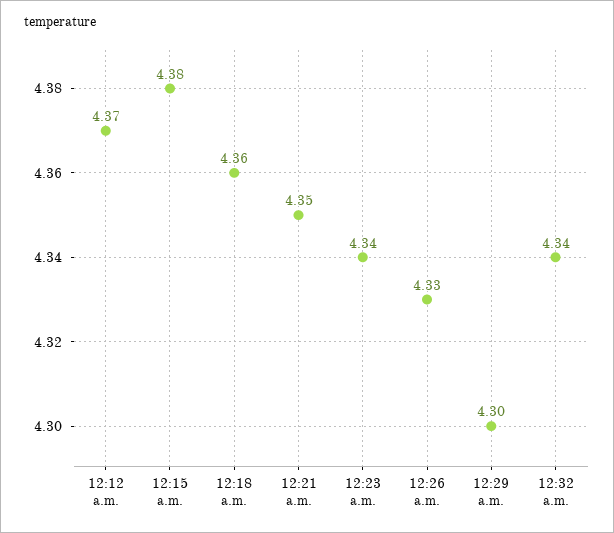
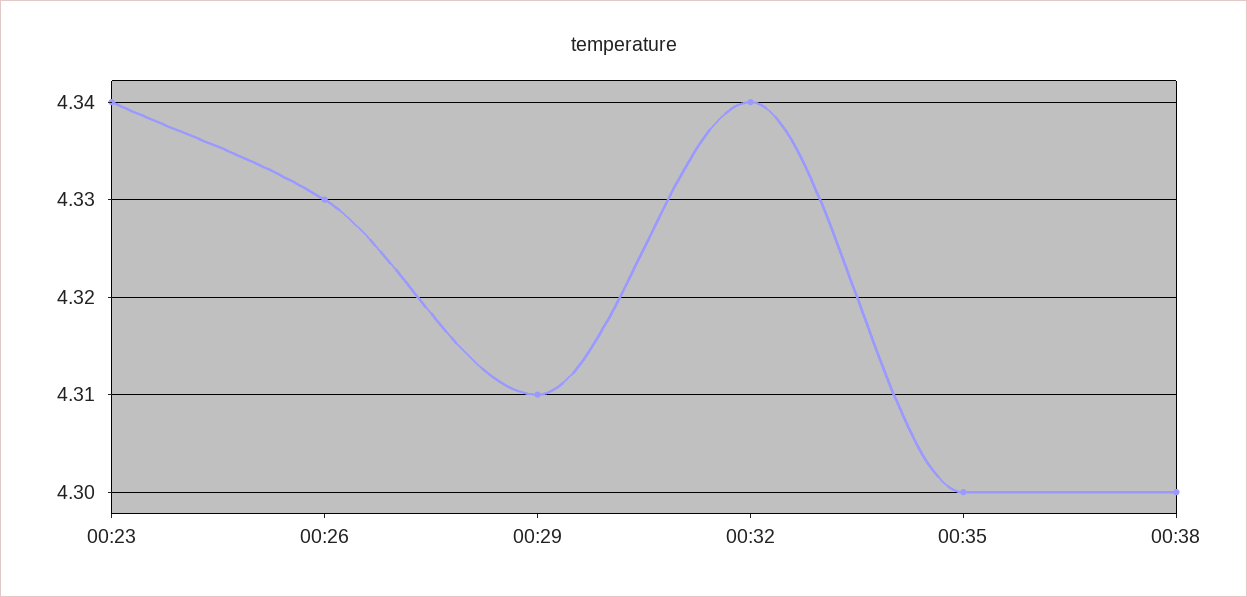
12:12 a.m.: 4.37 -> none
12:15 a.m.: 4.38 -> none
12:18 a.m.: 4.36 -> none
12:21 a.m.: 4.35 -> none
12:29 a.m.: 4.3 -> 4.31
00:35: none -> 4.3
00:38: none -> 4.3

